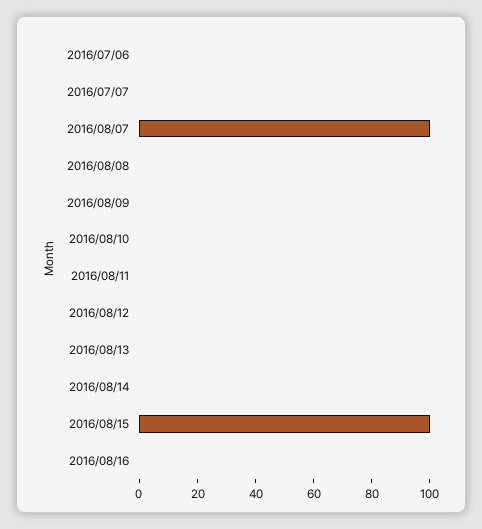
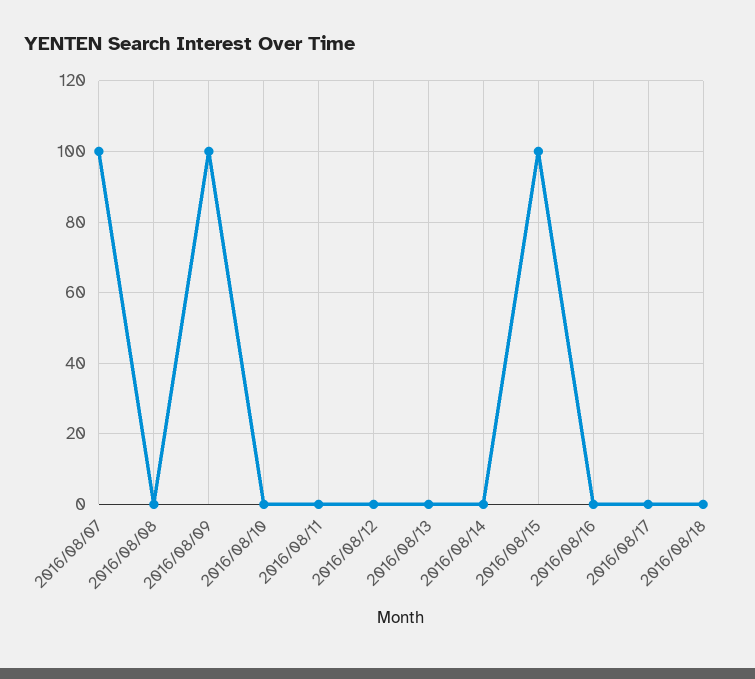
2016/07/06: 0 -> none
2016/07/07: 0 -> none
2016/08/09: 0 -> 100
2016/08/17: none -> 0
2016/08/18: none -> 0

